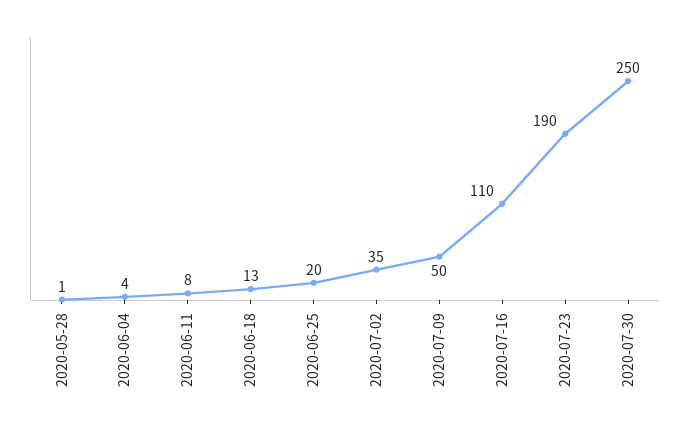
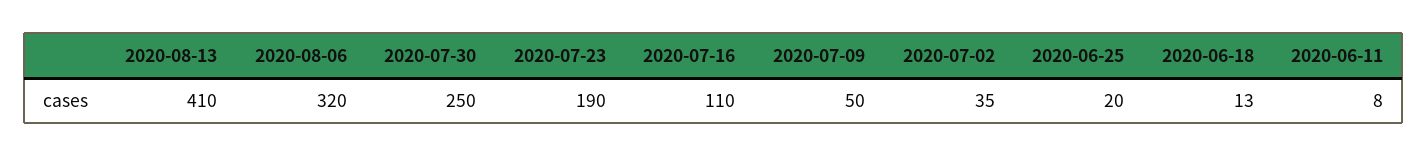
2020-05-28: 1 -> none
2020-06-04: 4 -> none
2020-08-13: none -> 410
2020-08-06: none -> 320

